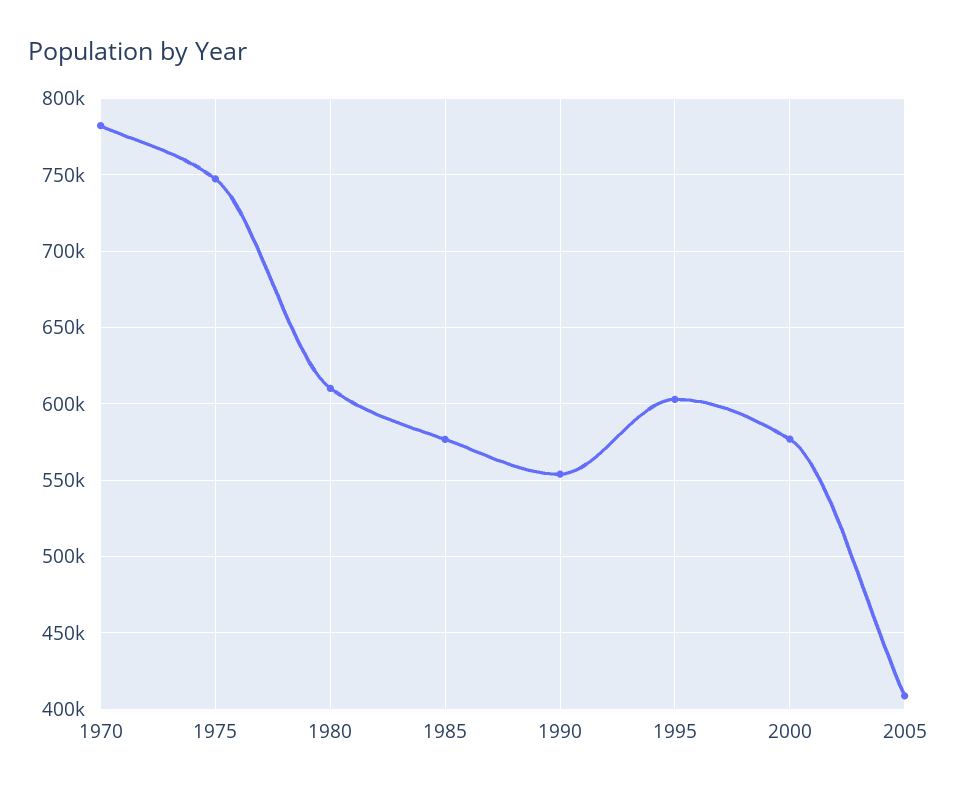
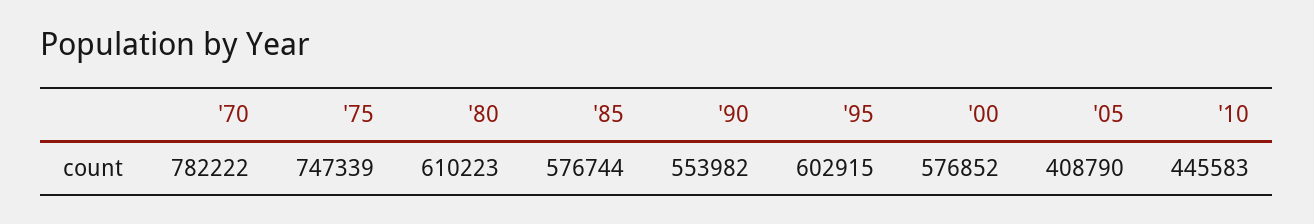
'10: none -> 445583

